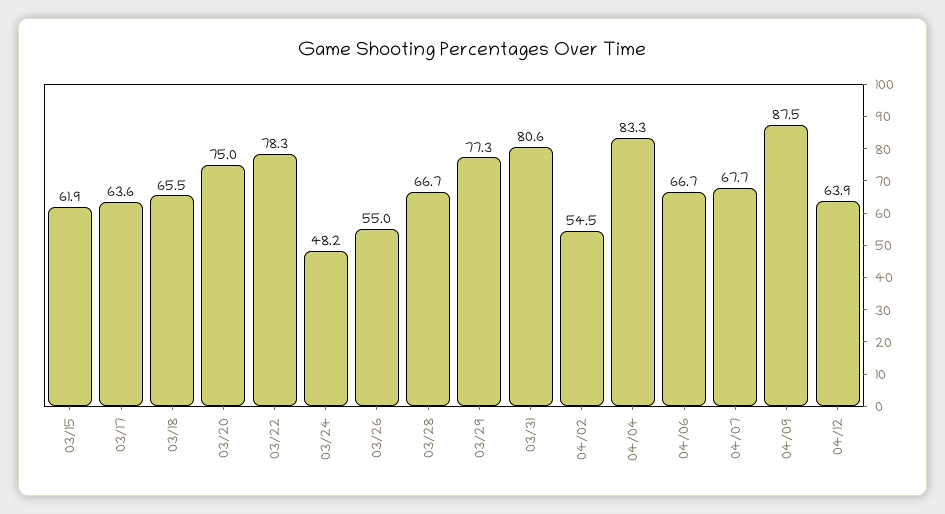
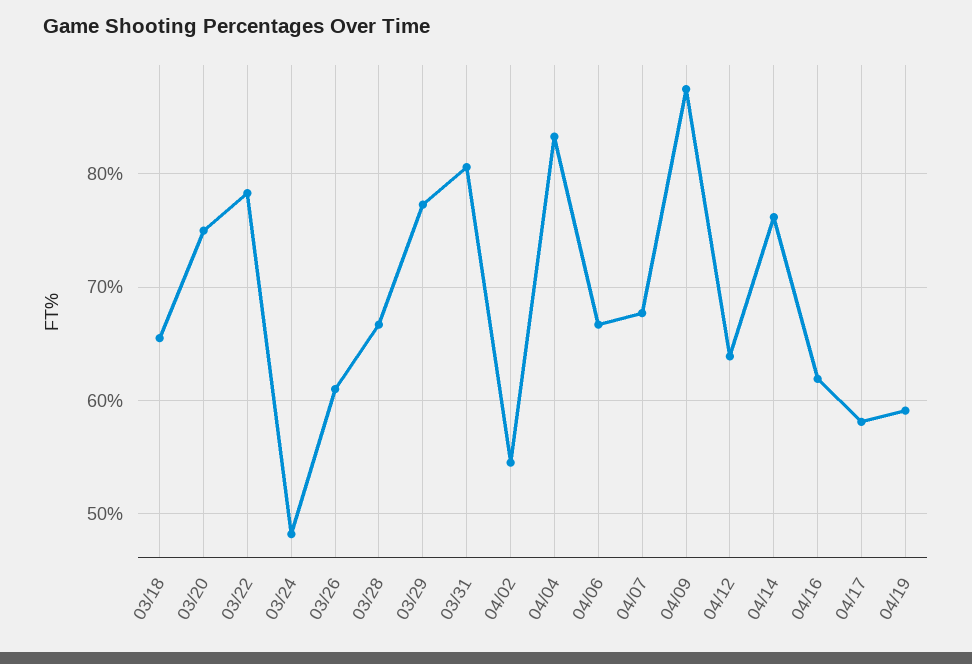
03/15: 61.9 -> none
03/17: 63.6 -> none
03/26: 55 -> 61
04/14: none -> 76
04/16: none -> 62
04/17: none -> 58
04/19: none -> 59

